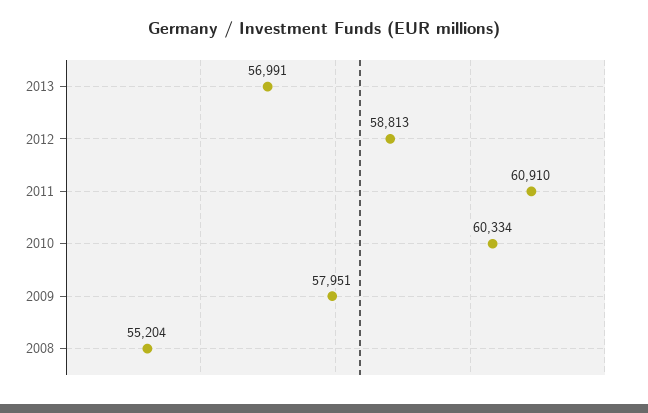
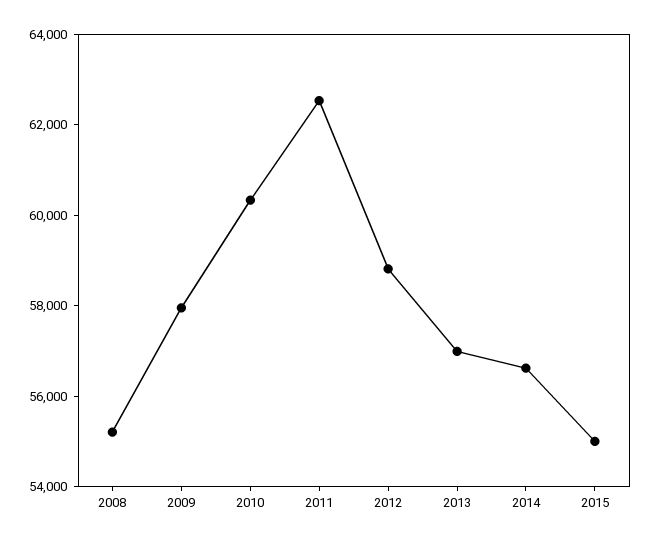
2011: 60910 -> 62500
2014: none -> 56500
2015: none -> 55000

